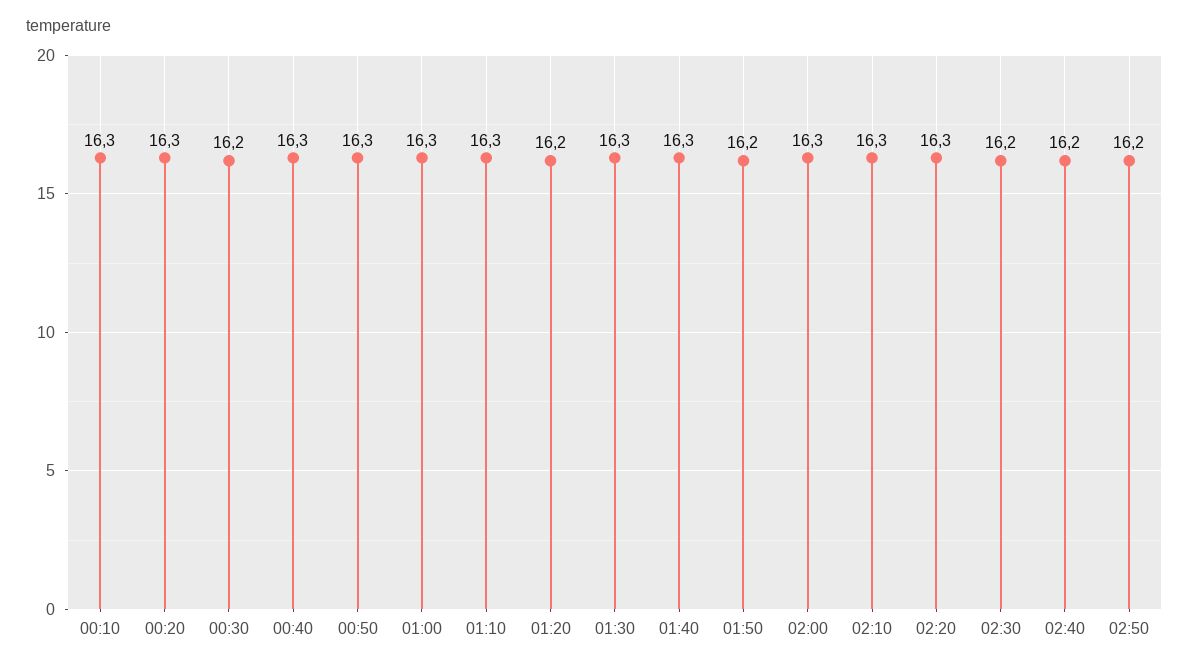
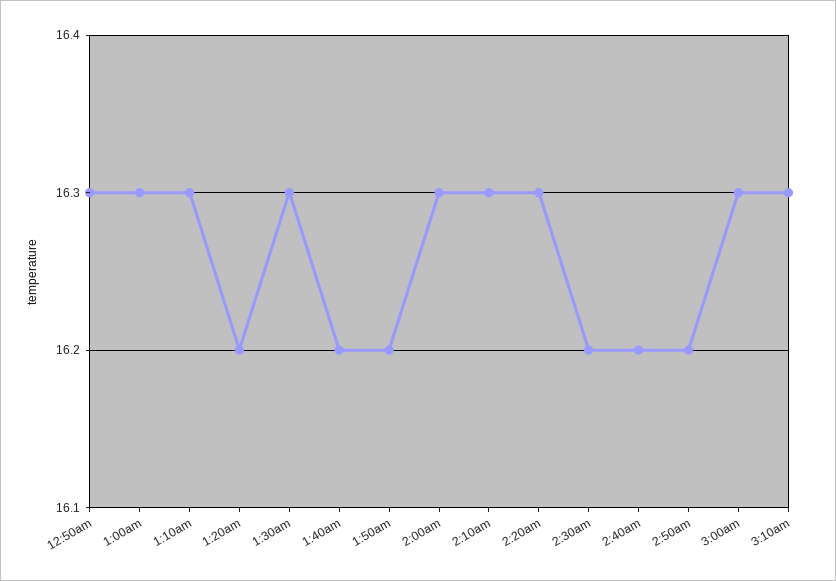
00:10: 16.3 -> none
00:20: 16.3 -> none
00:30: 16.2 -> none
00:40: 16.3 -> none
01:40: 16.3 -> 16.2
3:00am: none -> 16.3
3:10am: none -> 16.3

